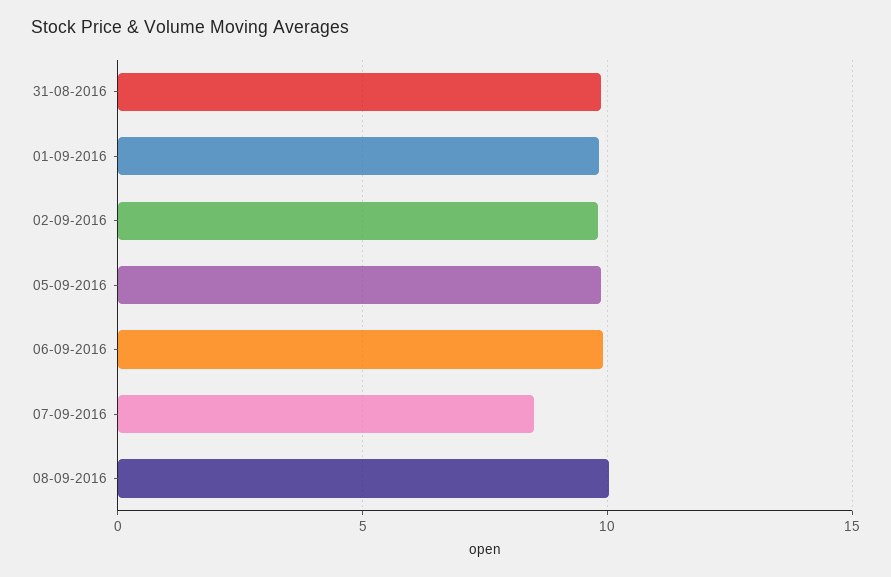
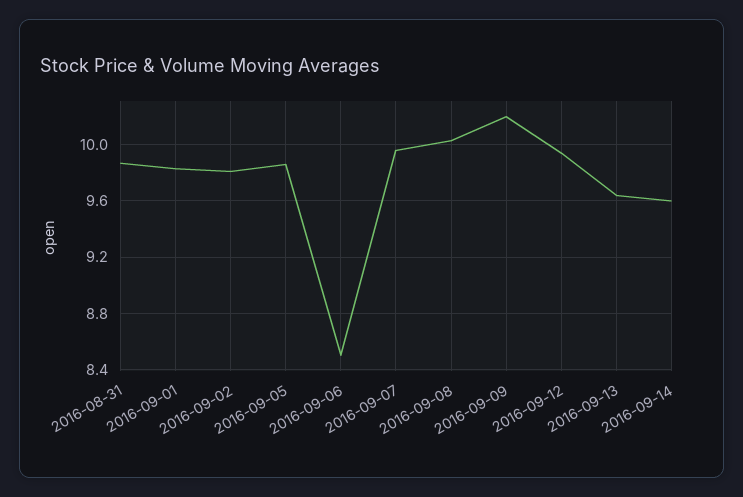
06-09-2016: 10 -> 8.5
07-09-2016: 8.5 -> 9.95
2016-09-09: none -> 10.2
2016-09-12: none -> 9.95
2016-09-13: none -> 9.65
2016-09-14: none -> 9.6

